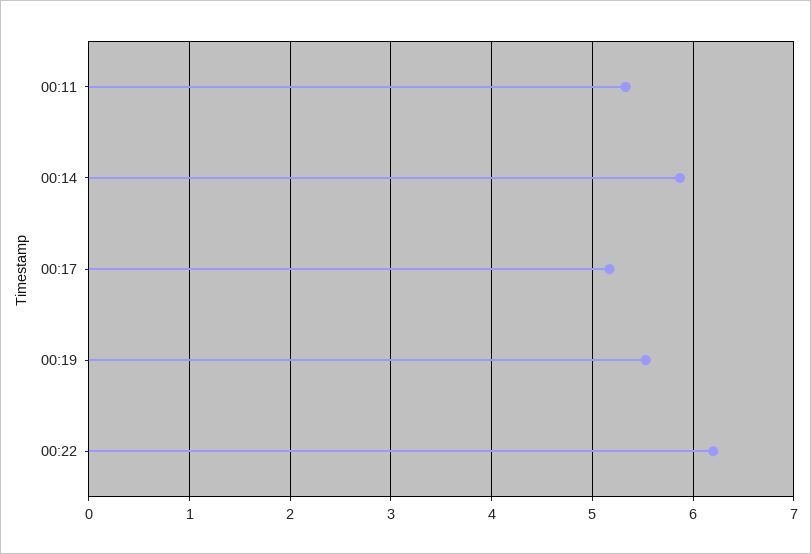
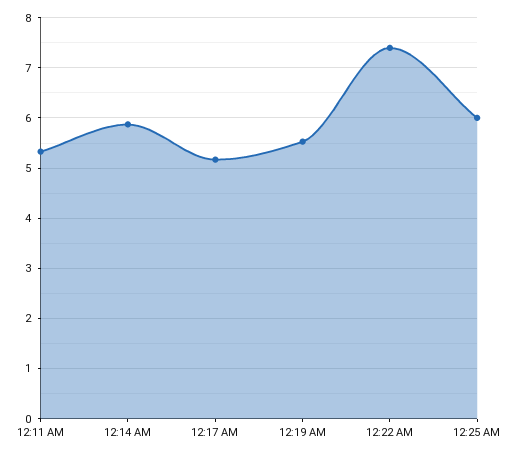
00:22: 6.2 -> 7.4
12:25 AM: none -> 6

